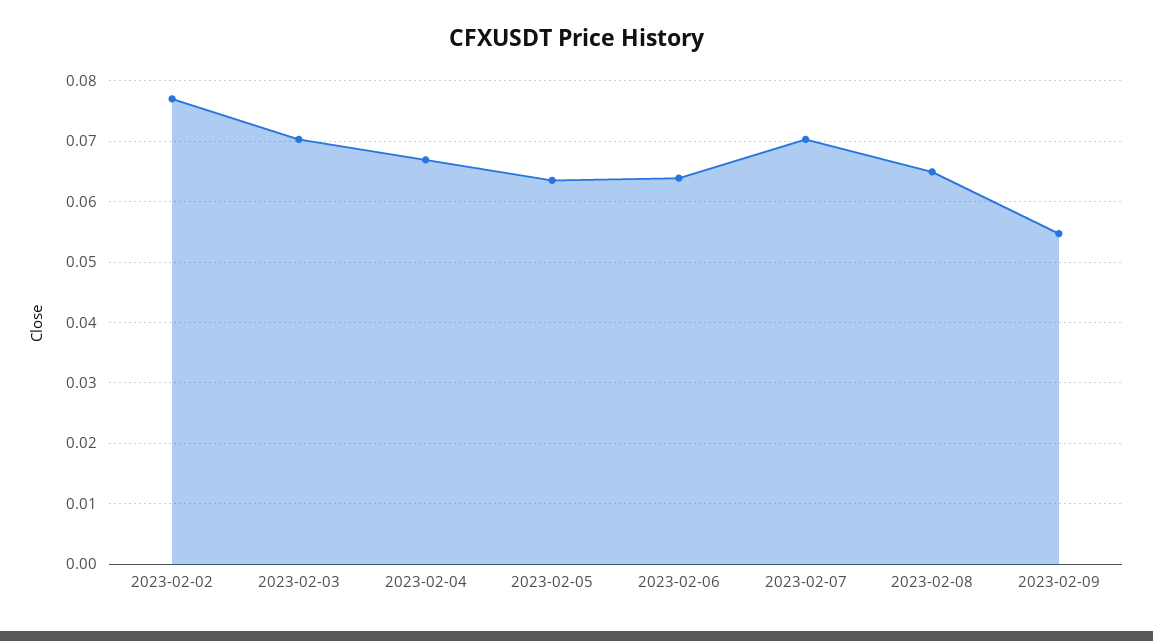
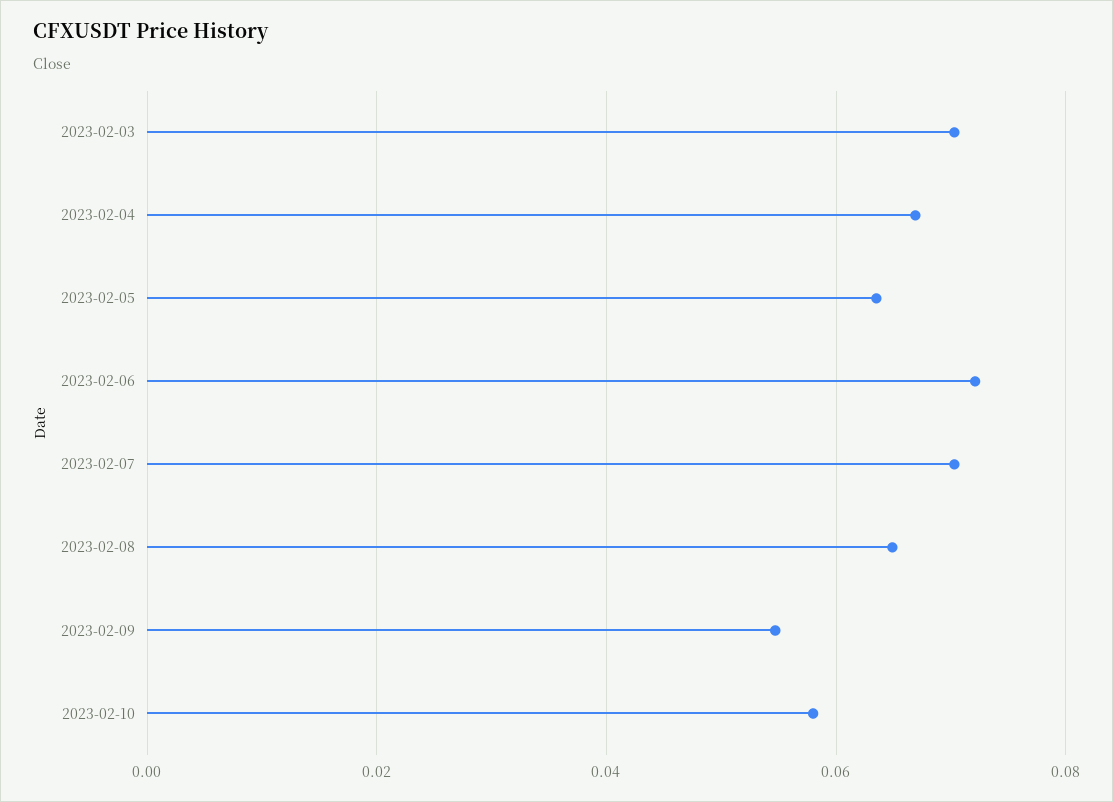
2023-02-02: 0.077 -> none
2023-02-06: 0.064 -> 0.072
2023-02-10: none -> 0.058

